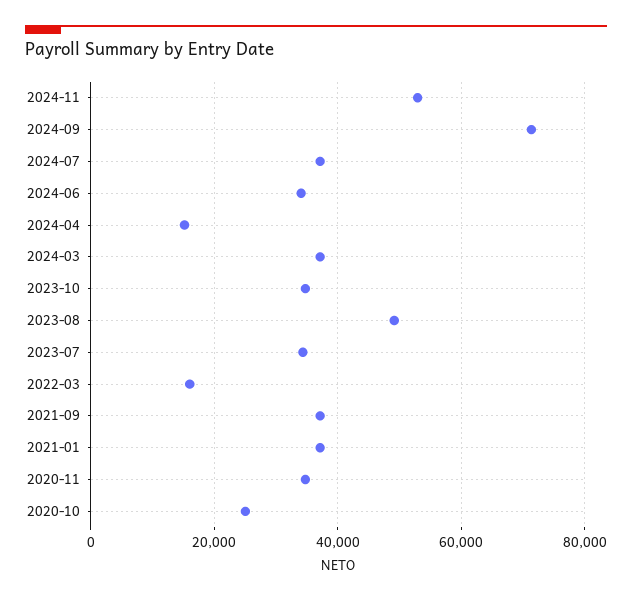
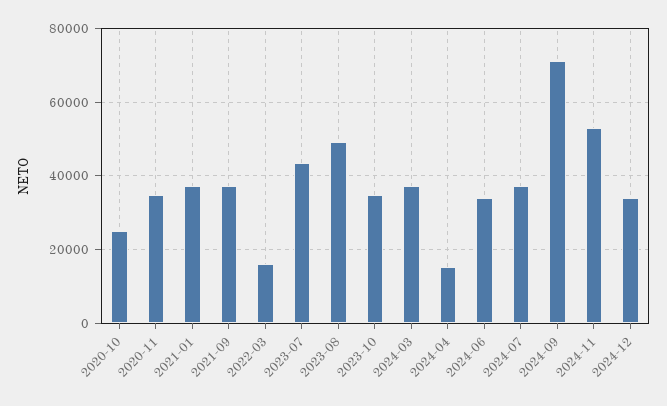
2023-07: 34000 -> 44000
2024-12: none -> 34000

